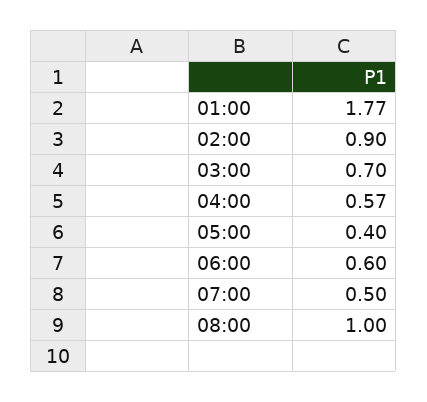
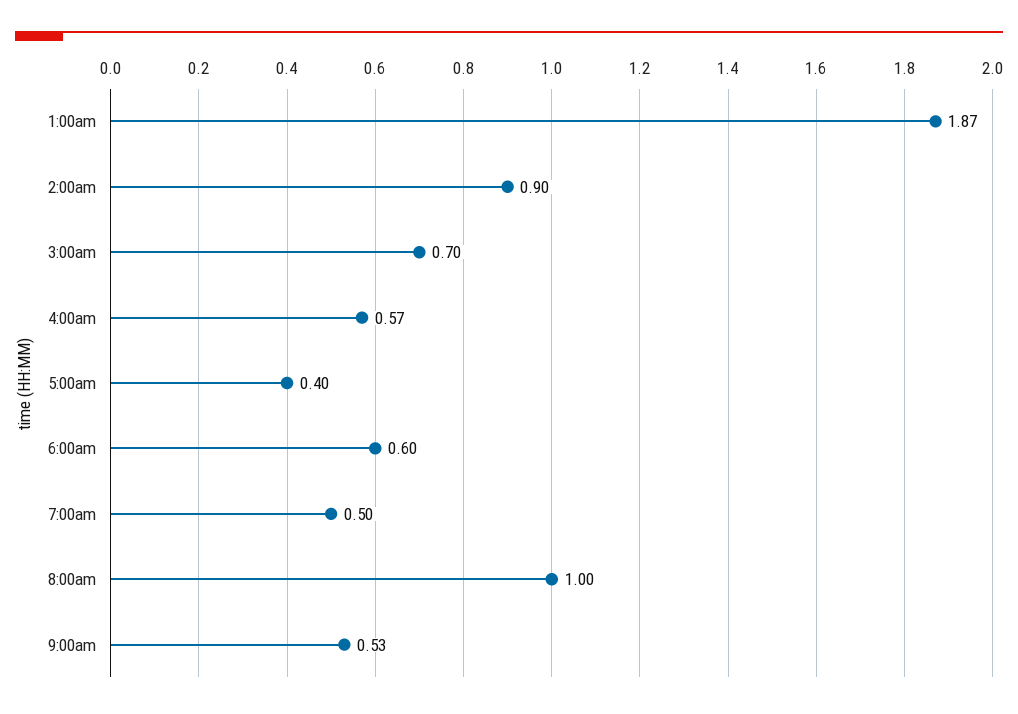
01:00: 1.77 -> 1.87
9:00am: none -> 0.53

